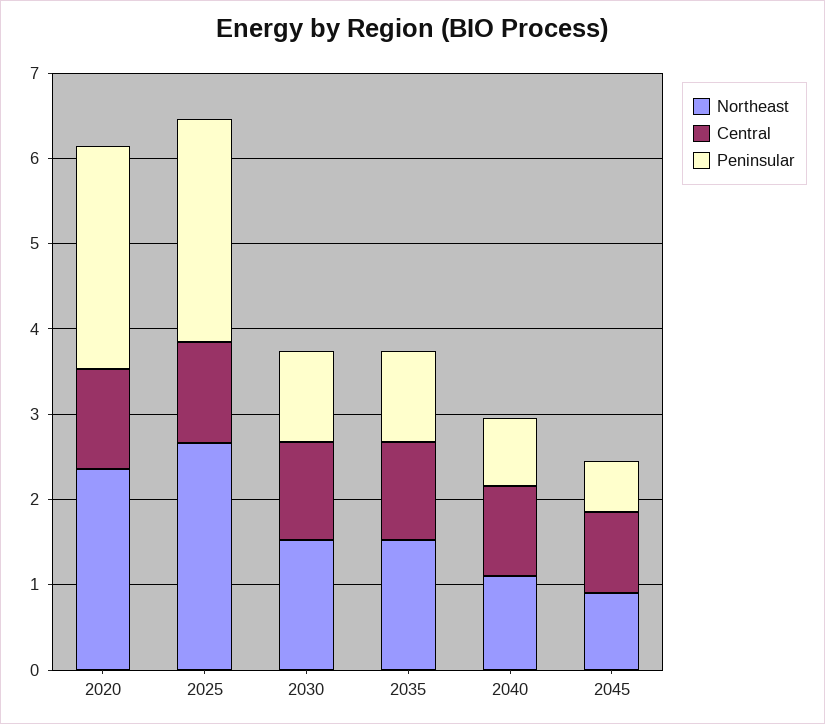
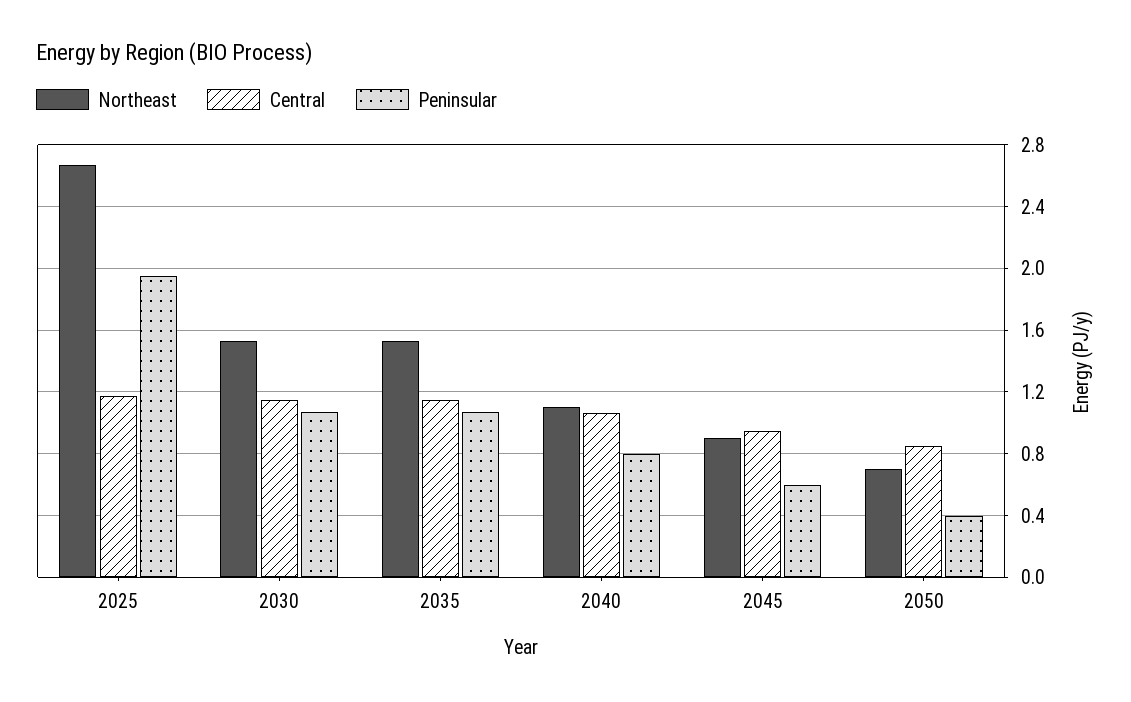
Northeast, 2020: 2.4 -> none
Central, 2020: 1.2 -> none
Peninsular, 2020: 2.6 -> none
Peninsular, 2025: 2.6 -> 1.95
Northeast, 2050: none -> 0.7
Central, 2050: none -> 0.85
Peninsular, 2050: none -> 0.4

